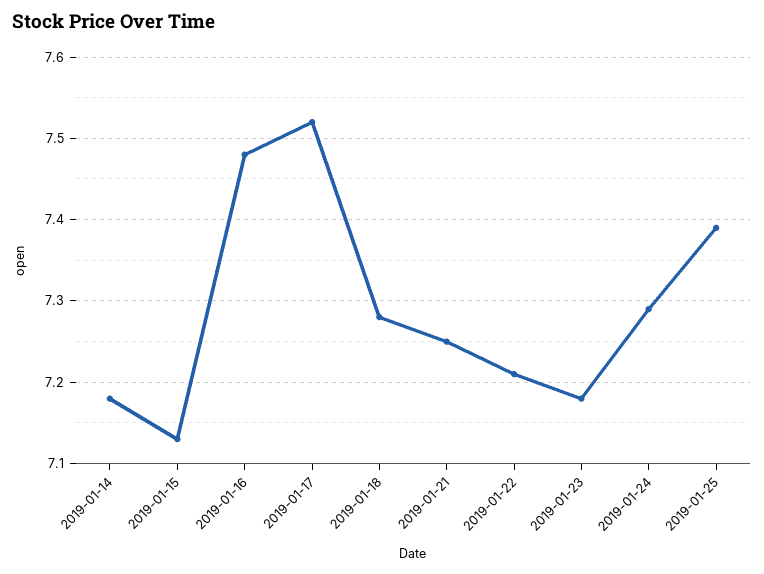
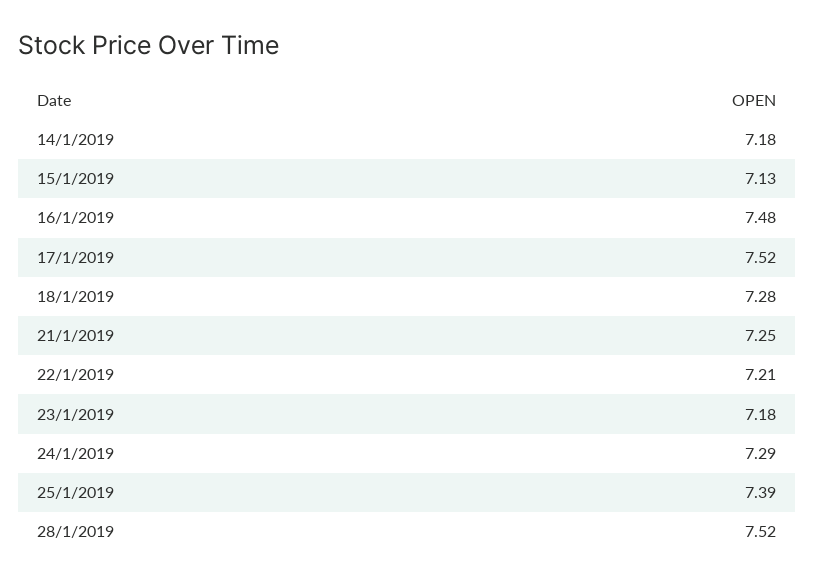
28/1/2019: none -> 7.52

